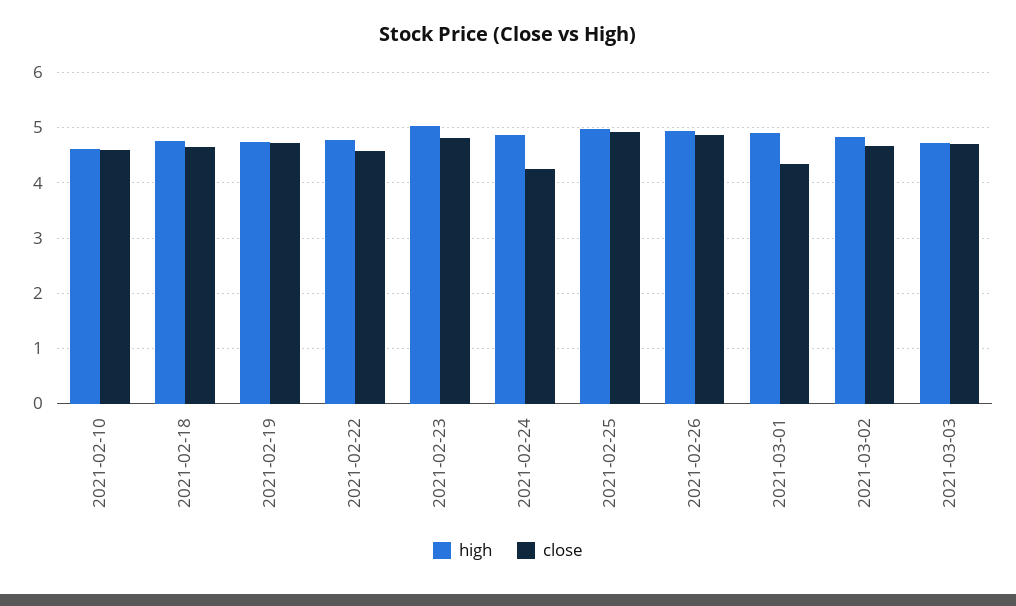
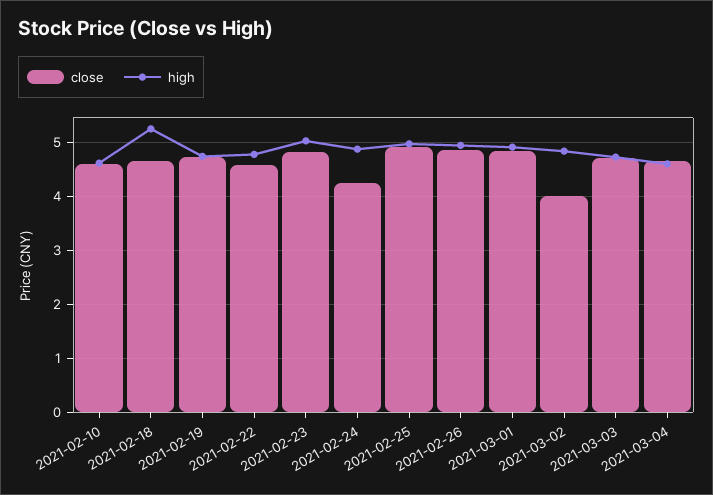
high, 2021-02-18: 4.8 -> 5.2
close, 2021-03-01: 4.4 -> 4.8
close, 2021-03-02: 4.6 -> 4
close, 2021-03-04: none -> 4.6
high, 2021-03-04: none -> 4.6

